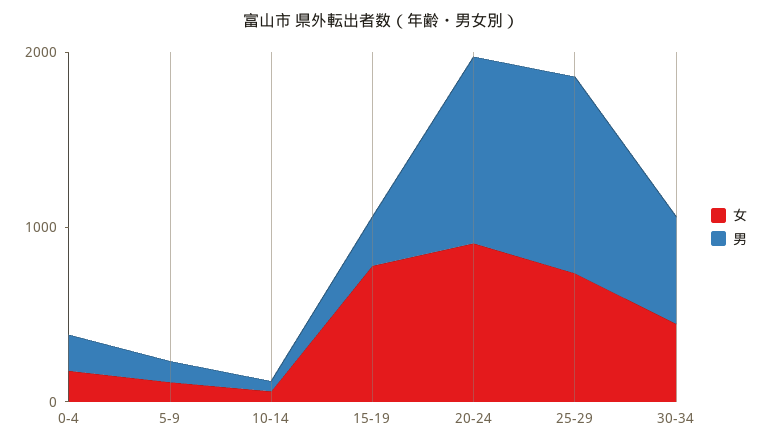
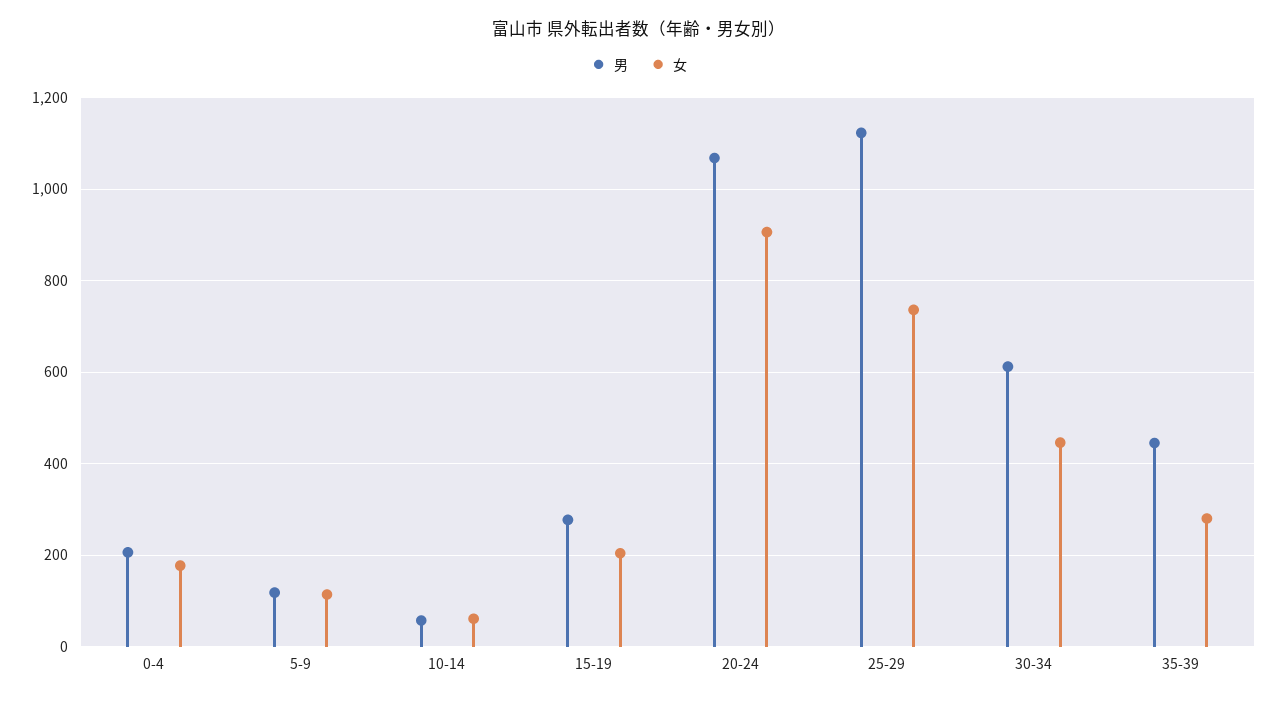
女, 15-19: 800 -> 200
男, 35-39: none -> 440
女, 35-39: none -> 280

